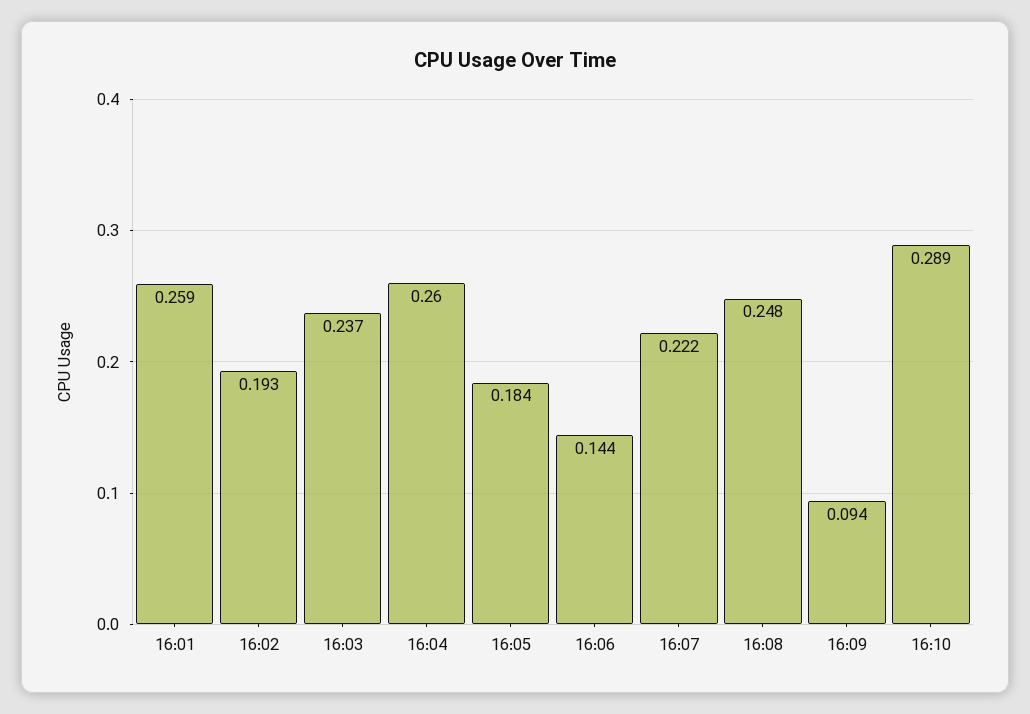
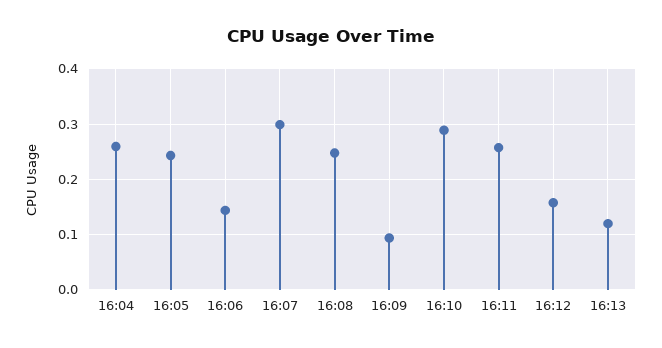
16:01: 0.259 -> none
16:02: 0.193 -> none
16:03: 0.237 -> none
16:05: 0.184 -> 0.24
16:07: 0.222 -> 0.3
16:11: none -> 0.26
16:12: none -> 0.16
16:13: none -> 0.12

